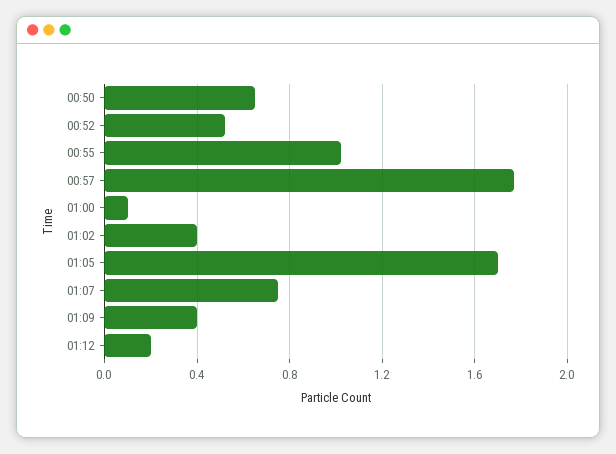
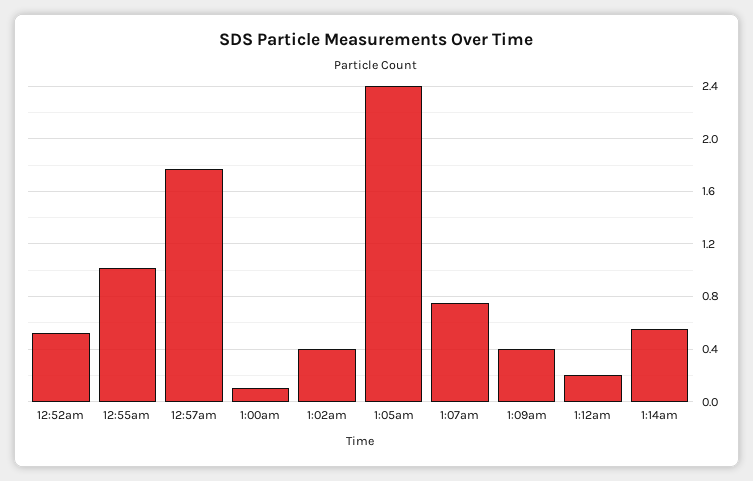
00:50: 0.65 -> none
01:05: 1.7 -> 2.4
1:14am: none -> 0.55

